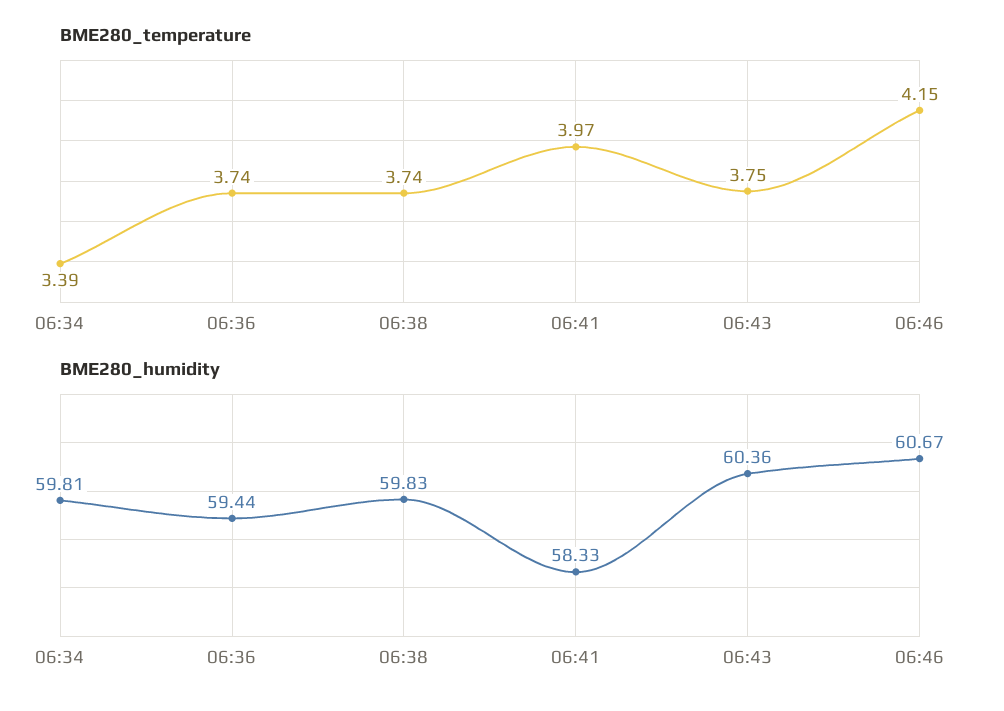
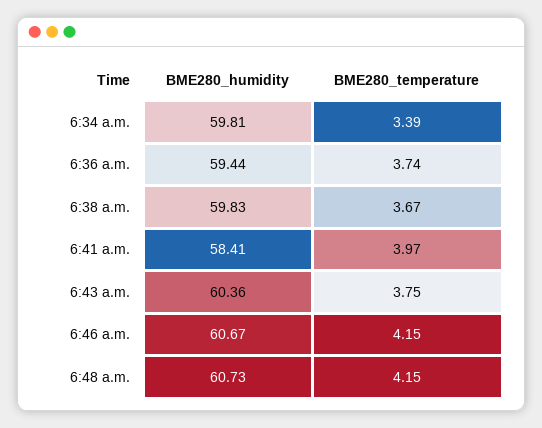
BME280_temperature, 06:38: 3.74 -> 3.67
BME280_humidity, 06:41: 58.33 -> 58.41
BME280_humidity, 6:48 a.m.: none -> 60.73
BME280_temperature, 6:48 a.m.: none -> 4.15

